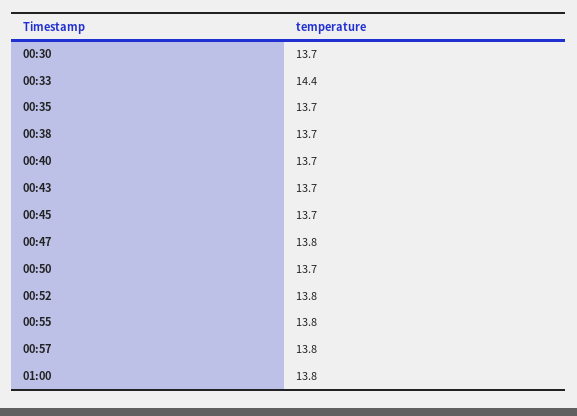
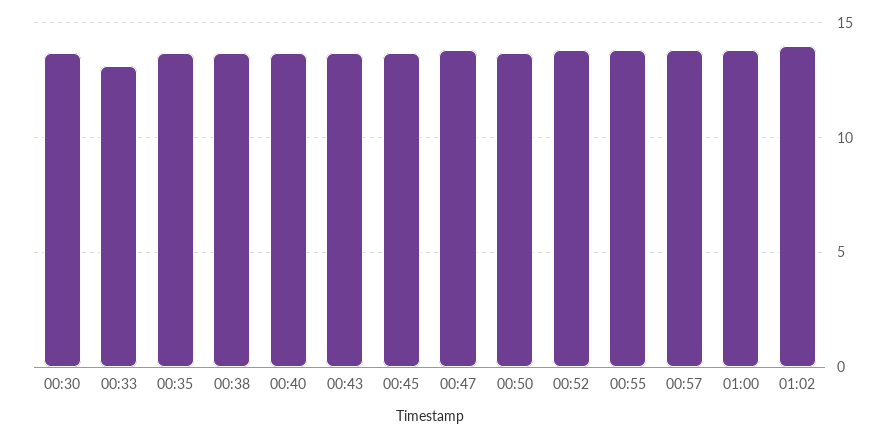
00:33: 14.4 -> 13
01:02: none -> 14

